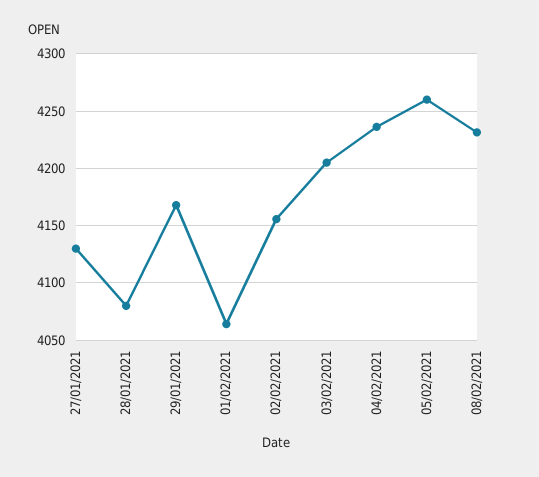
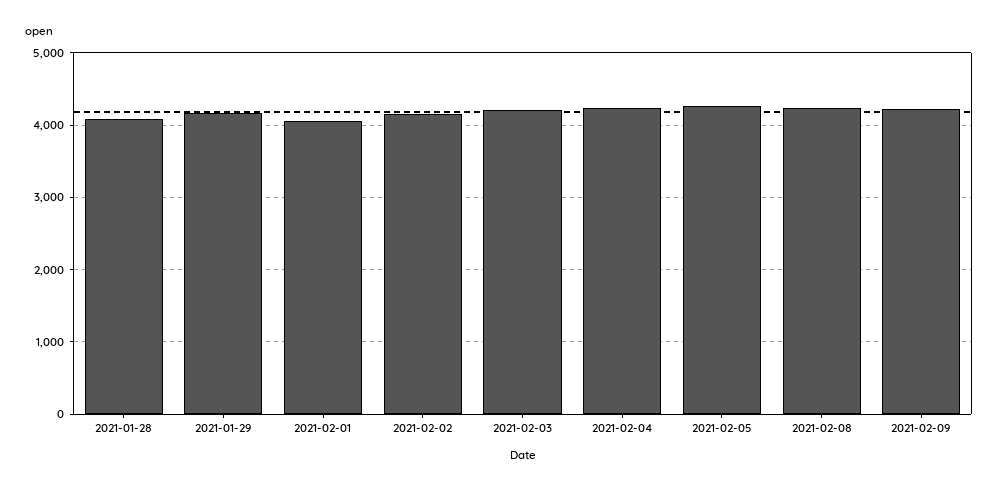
27/01/2021: 4130 -> none
2021-02-09: none -> 4200

